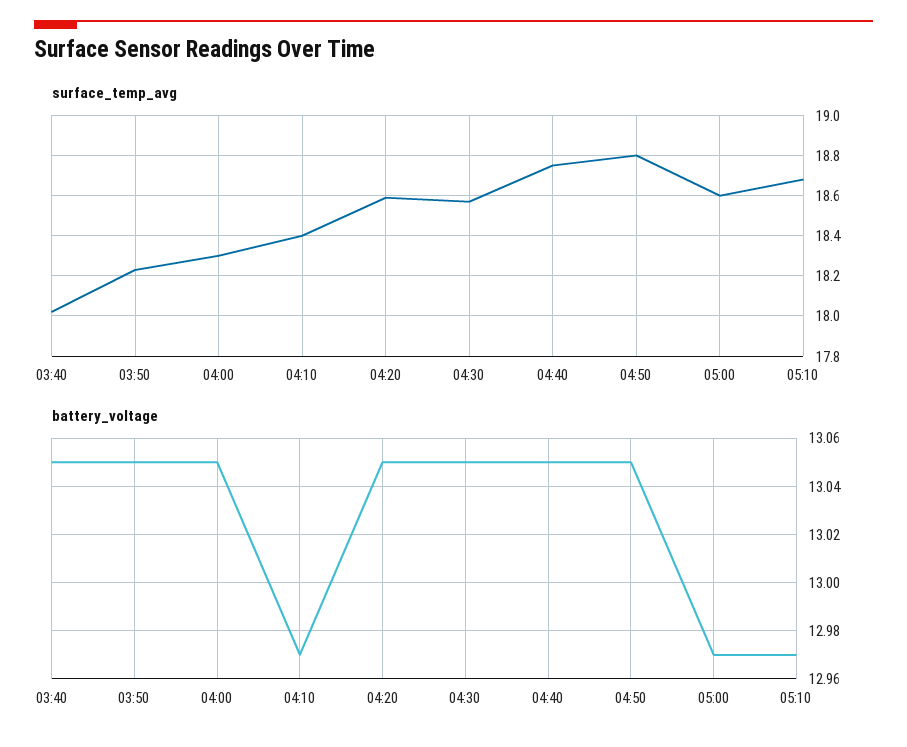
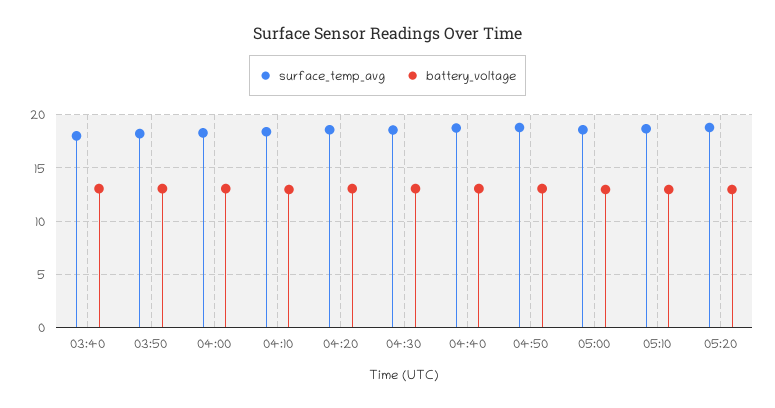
surface_temp_avg, 05:20: none -> 19
battery_voltage, 05:20: none -> 13

